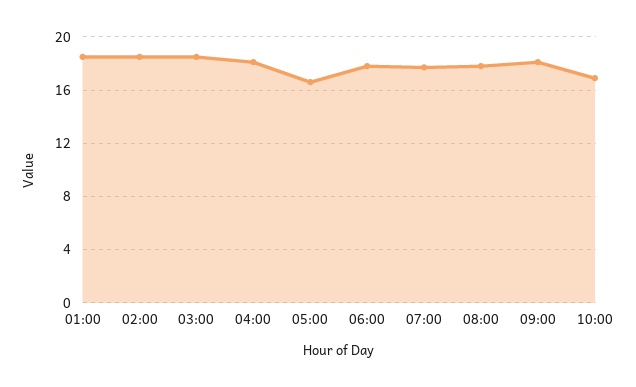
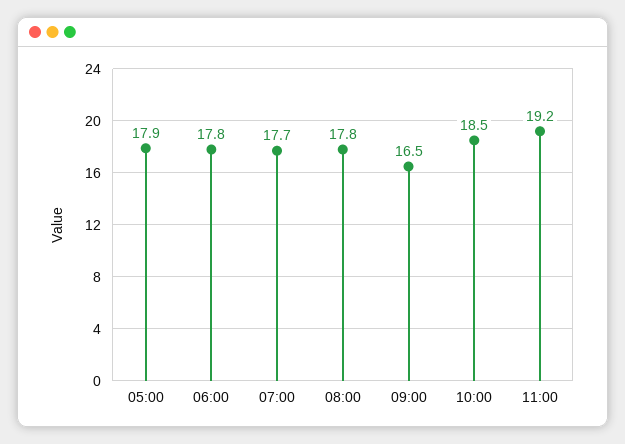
01:00: 18.5 -> none
02:00: 18.5 -> none
03:00: 18.5 -> none
04:00: 18 -> none
05:00: 16.5 -> 17.9
09:00: 18 -> 16.5
10:00: 17 -> 18.5
11:00: none -> 19.2

